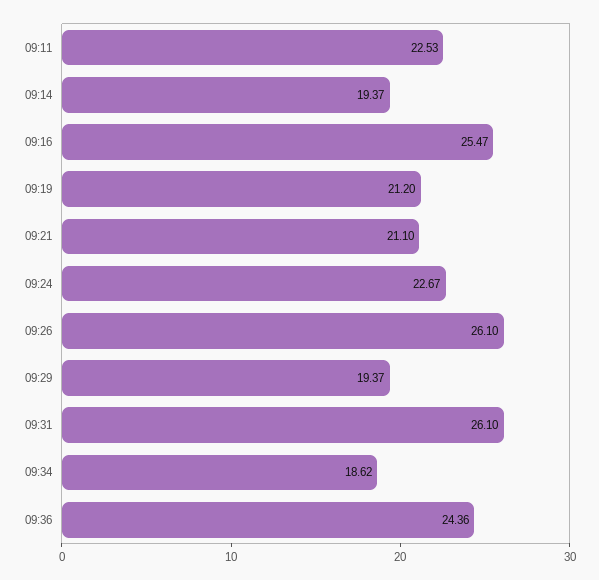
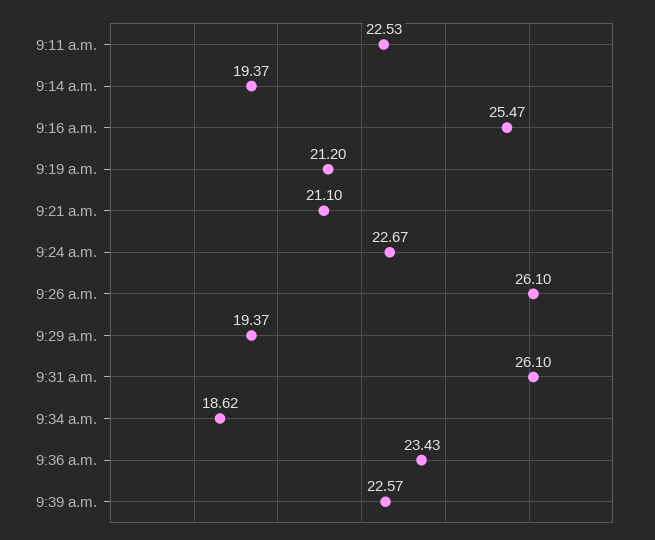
09:36: 24.36 -> 23.43
9:39 a.m.: none -> 22.57

